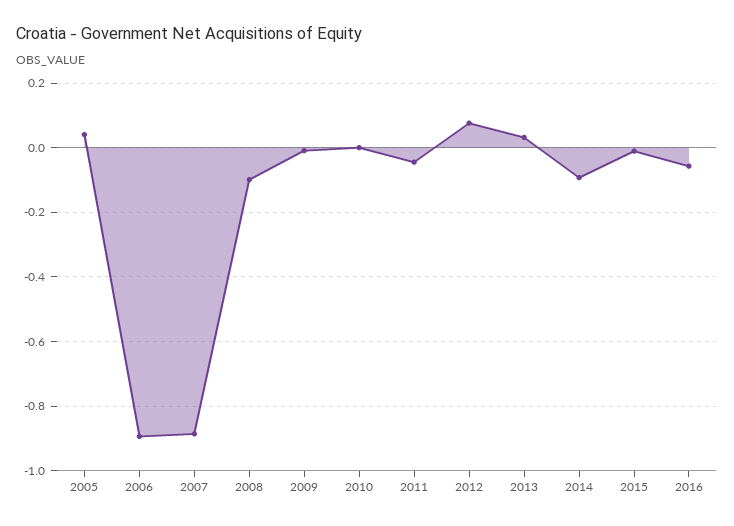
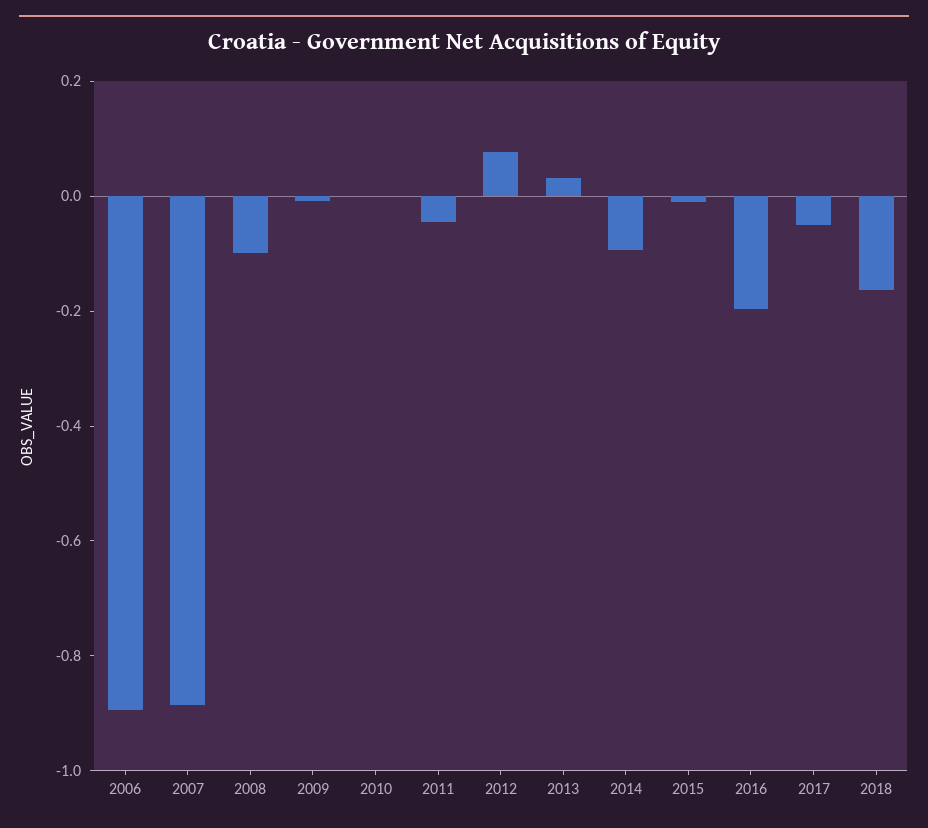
2005: 0.04 -> none
2016: -0.06 -> -0.2
2017: none -> -0.05
2018: none -> -0.15

